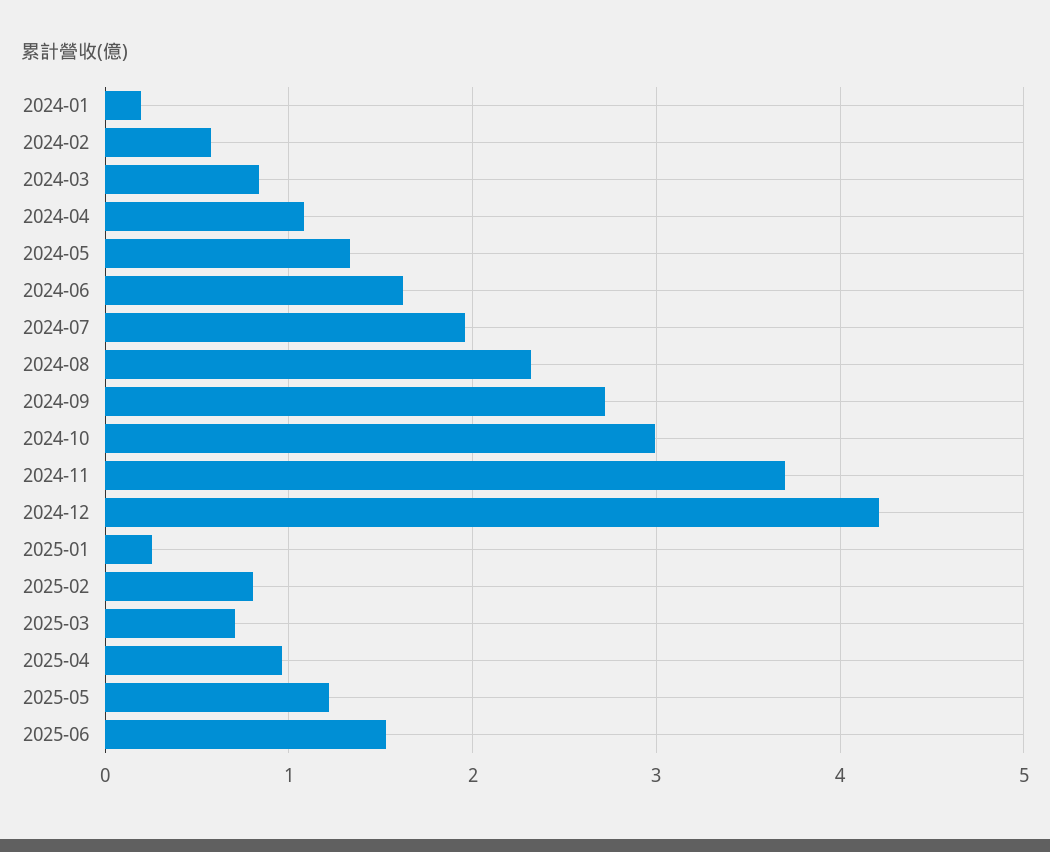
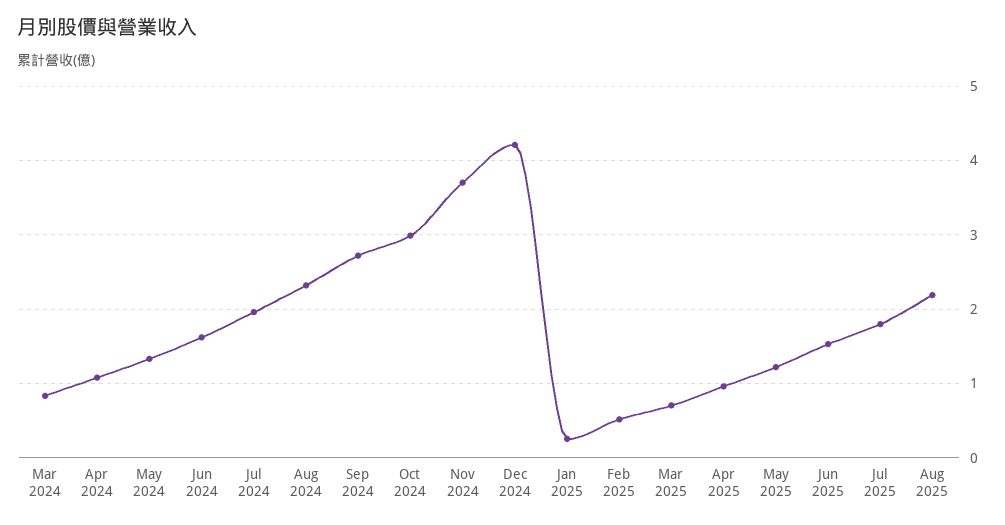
2024-01: 0.2 -> none
2024-02: 0.6 -> none
2025-02: 0.8 -> 0.5
Jul 2025: none -> 1.8
Aug 2025: none -> 2.2

